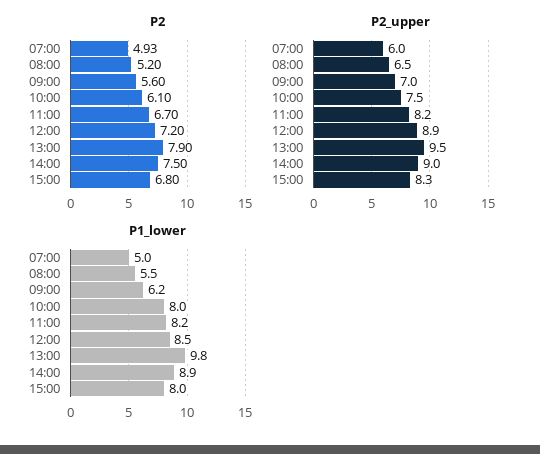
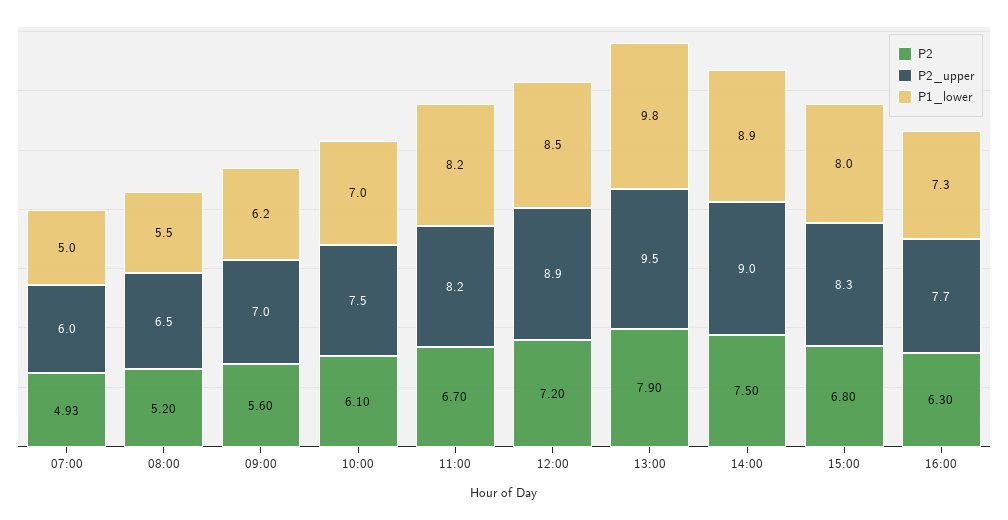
P1_lower, 10:00: 8 -> 7
P2, 16:00: none -> 6.3
P2_upper, 16:00: none -> 7.7
P1_lower, 16:00: none -> 7.3

